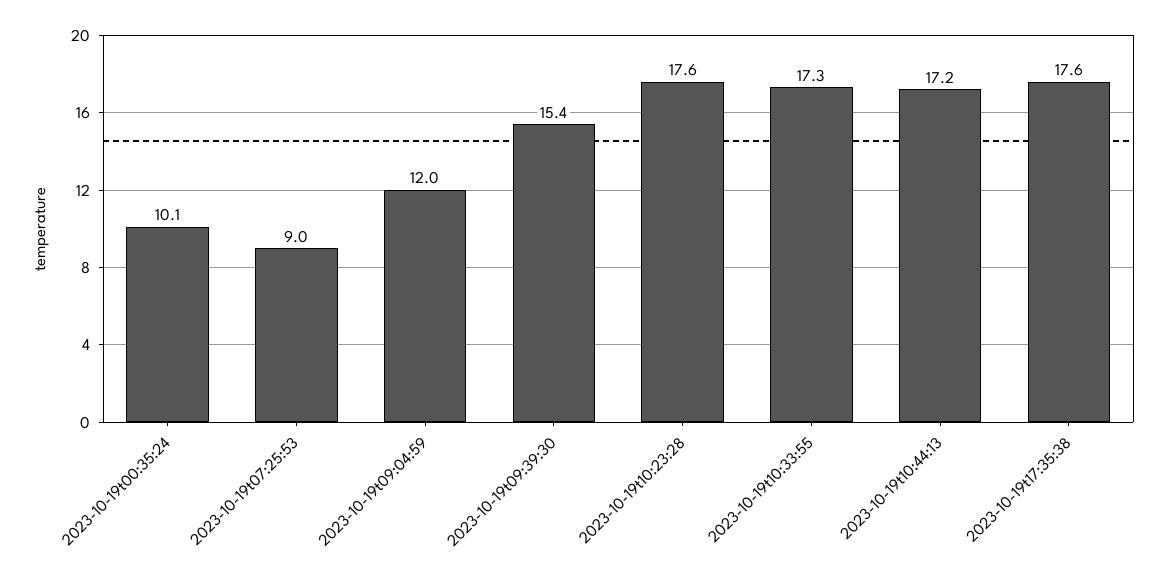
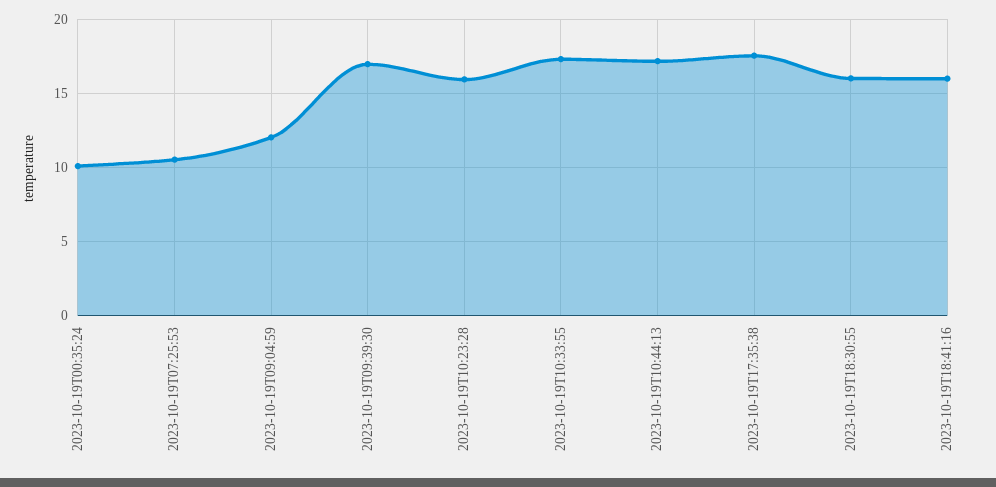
2023-10-19t07:25:53: 9 -> 10.5
2023-10-19t09:39:30: 15.4 -> 17
2023-10-19t10:23:28: 17.6 -> 16
2023-10-19T18:30:55: none -> 16
2023-10-19T18:41:16: none -> 16

